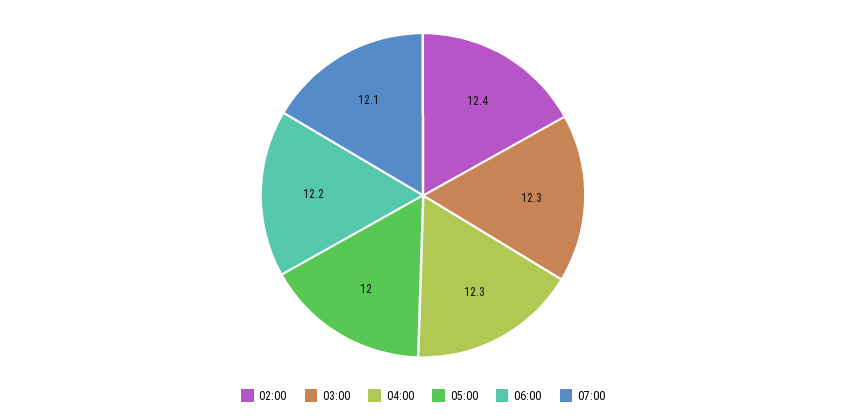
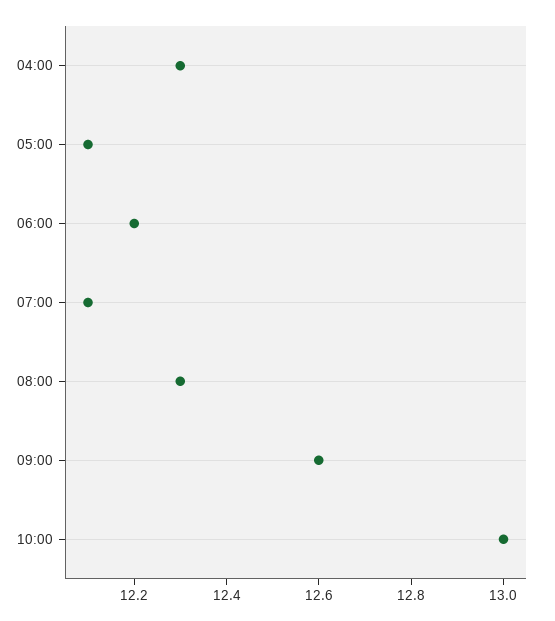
02:00: 12.4 -> none
03:00: 12.3 -> none
05:00: 12 -> 12.1
08:00: none -> 12.3
09:00: none -> 12.6
10:00: none -> 13

